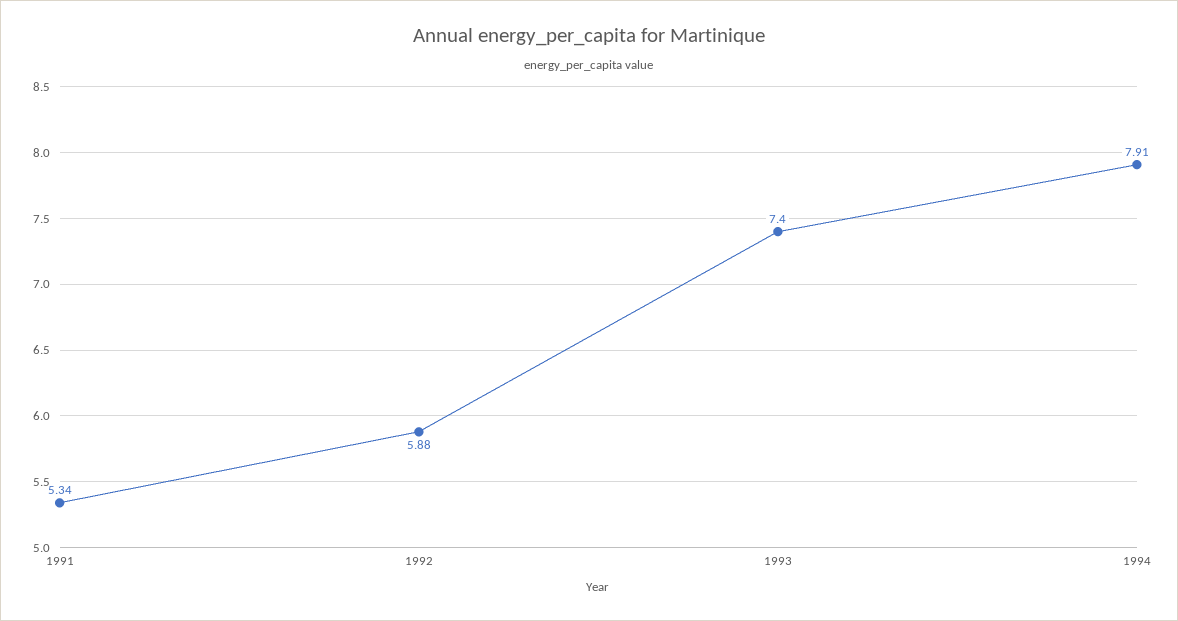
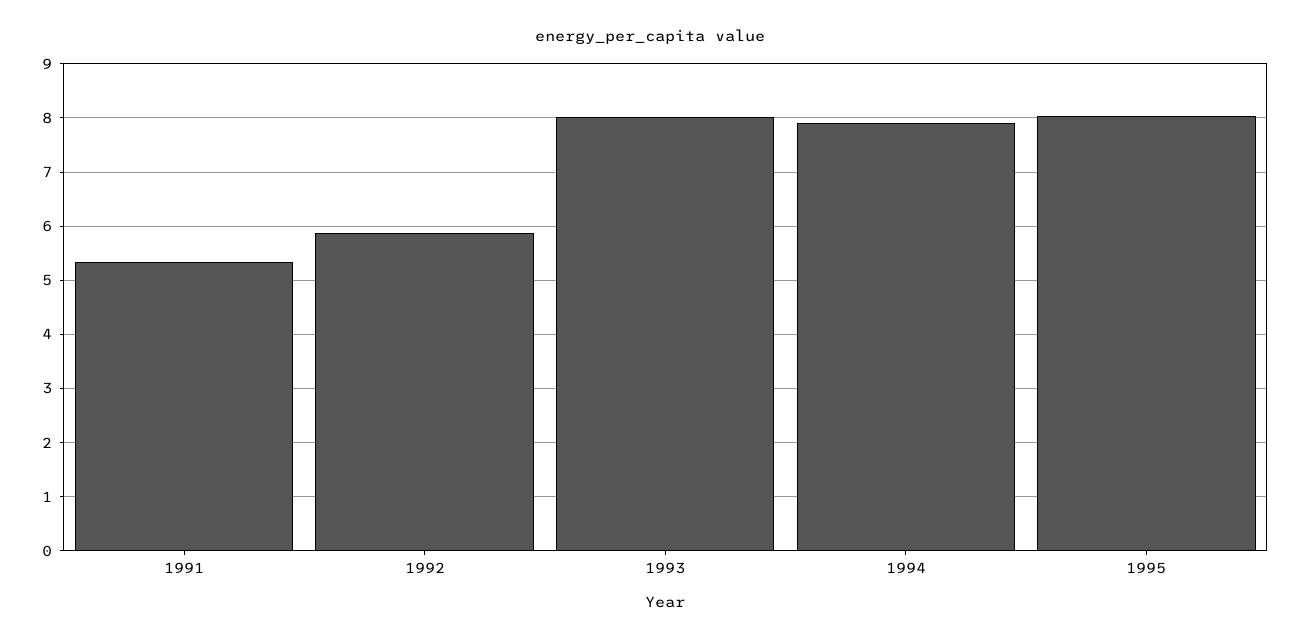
1993: 7.4 -> 8
1995: none -> 8

